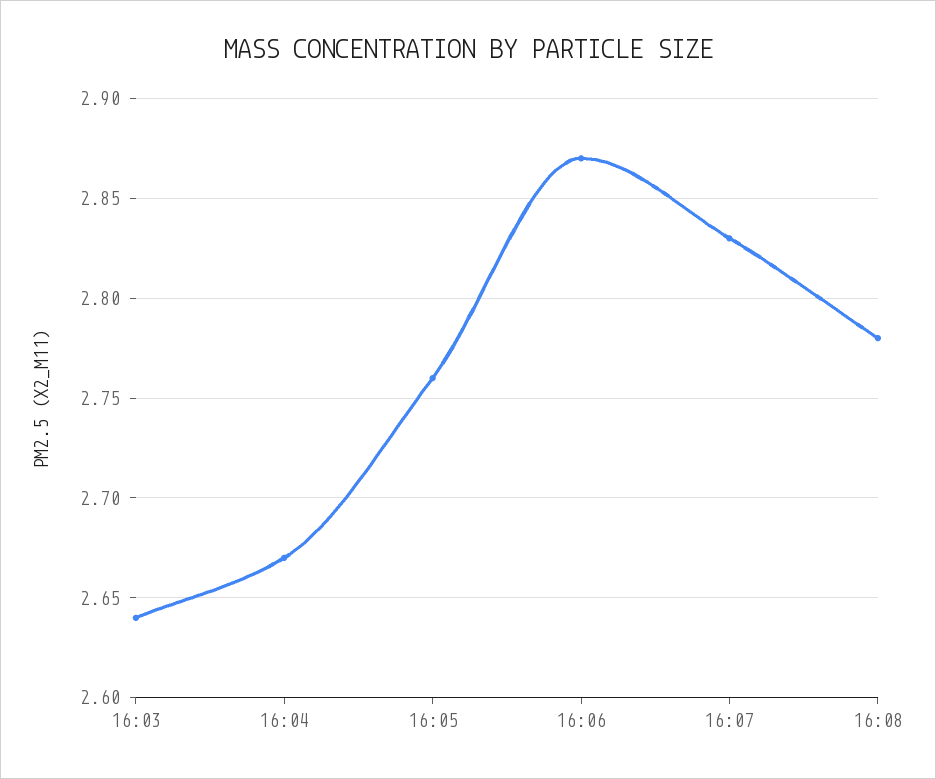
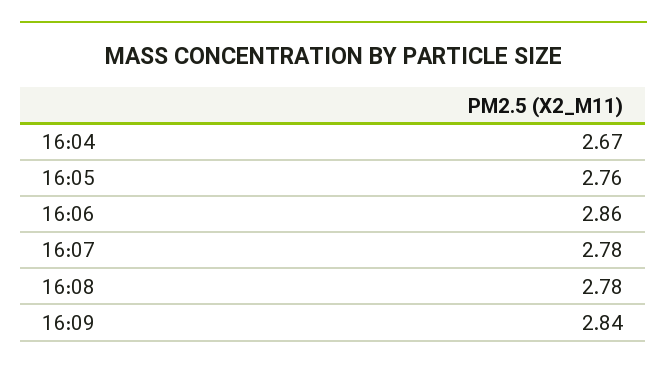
16:03: 2.64 -> none
16:06: 2.87 -> 2.86
16:07: 2.83 -> 2.78
16:09: none -> 2.84

